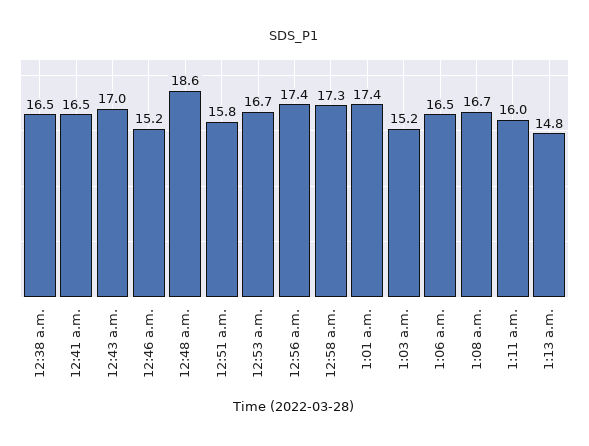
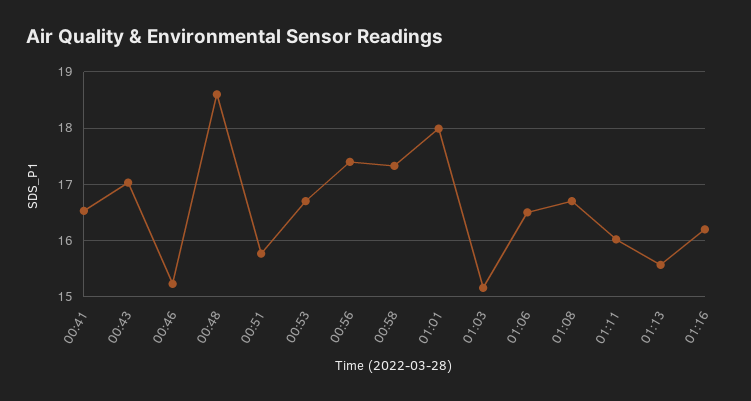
12:38 a.m.: 16.5 -> none
1:01 a.m.: 17.4 -> 18
1:13 a.m.: 14.8 -> 15.6
01:16: none -> 16.2

